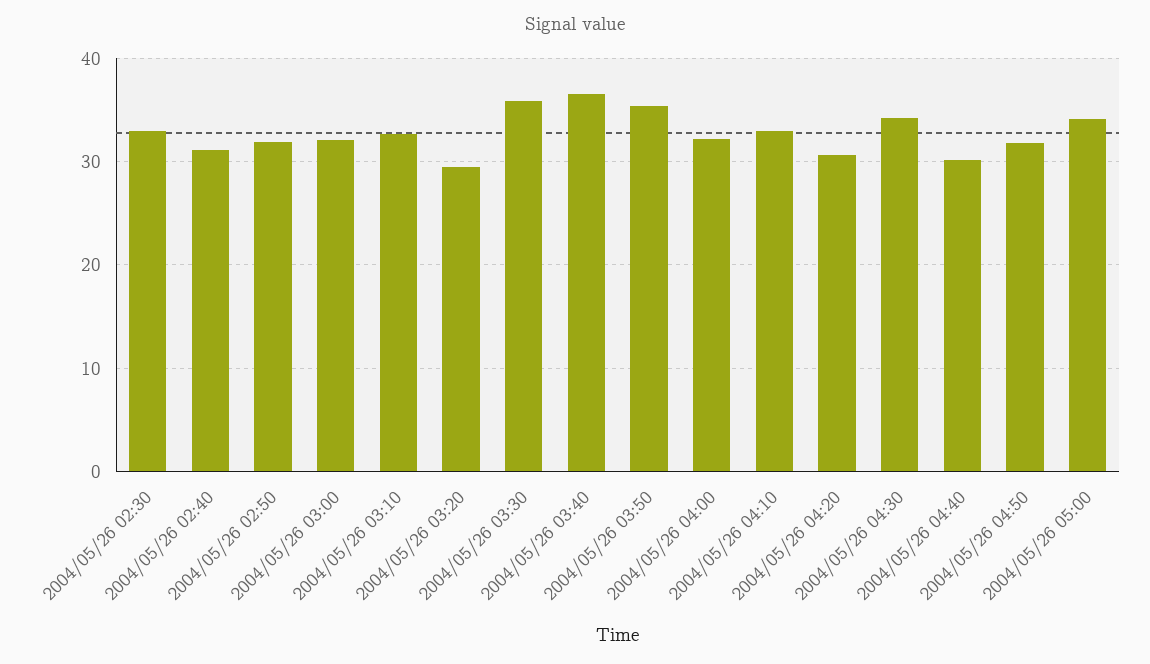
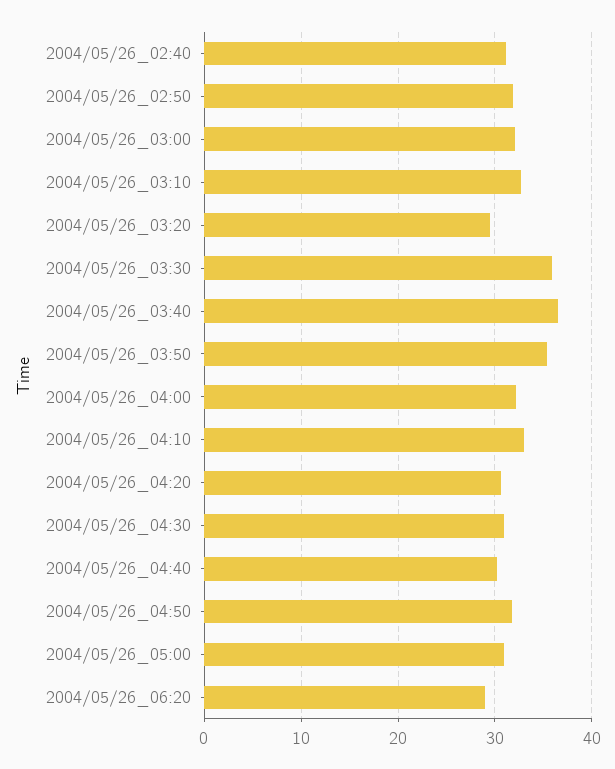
2004/05/26 02:30: 33 -> none
2004/05/26 04:30: 34 -> 31
2004/05/26 05:00: 34 -> 31
2004/05/26_06:20: none -> 29

